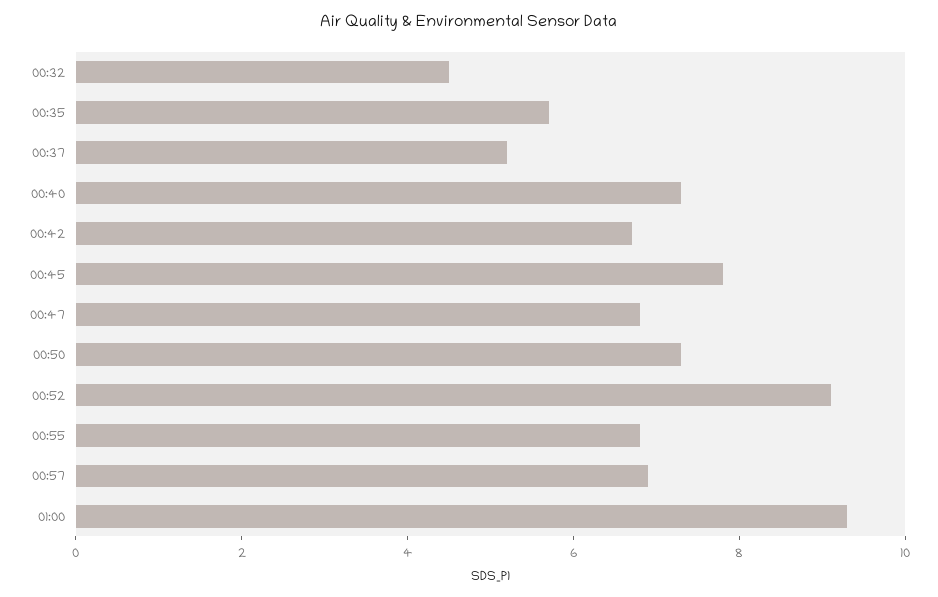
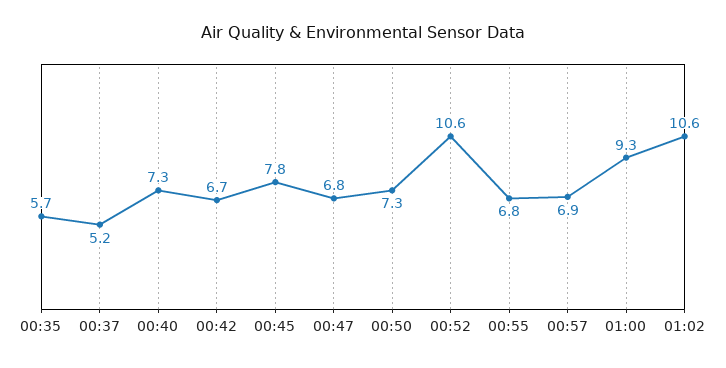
00:32: 4.5 -> none
00:52: 9 -> 10.6
01:02: none -> 10.6

